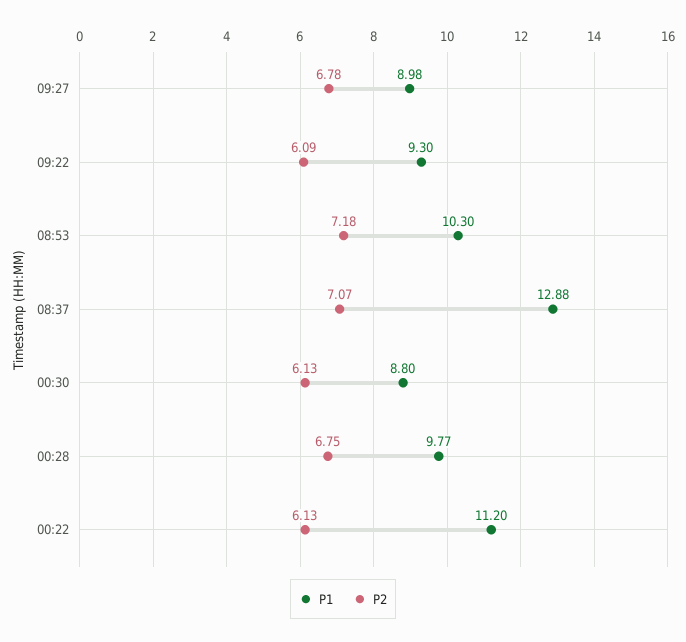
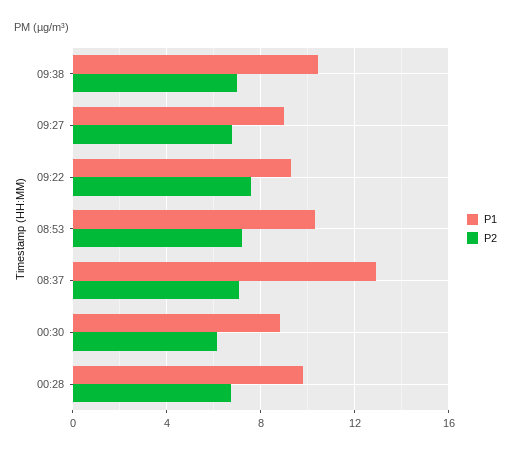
P2, 09:22: 6.09 -> 7.5
P1, 00:22: 11.2 -> none
P2, 00:22: 6.13 -> none
P1, 09:38: none -> 10.5
P2, 09:38: none -> 7

